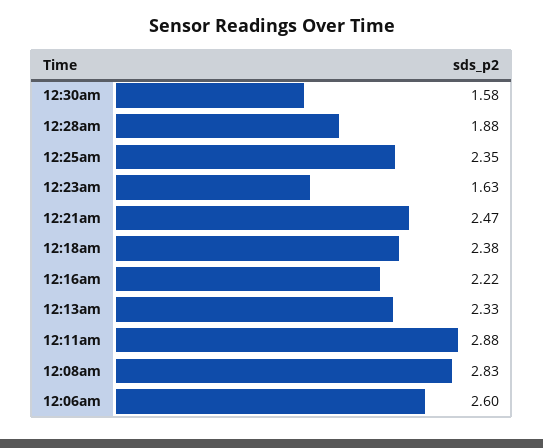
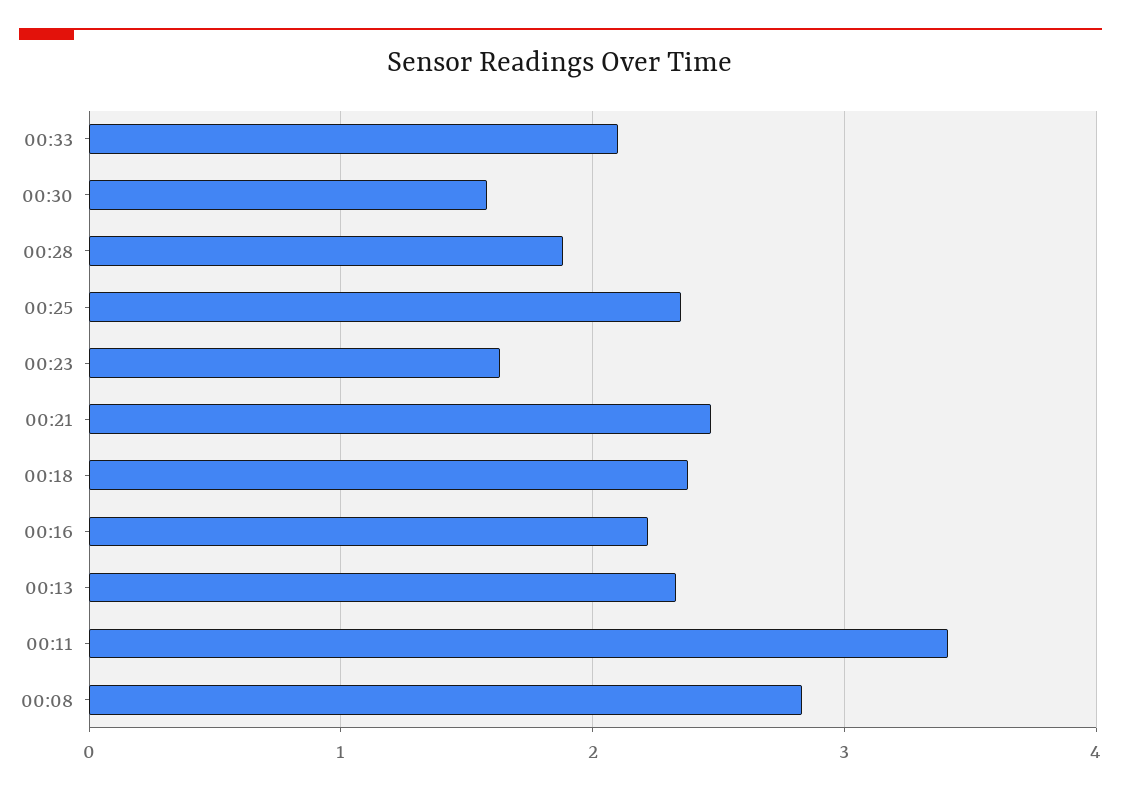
12:11am: 2.88 -> 3.4
12:06am: 2.6 -> none
00:33: none -> 2.1

